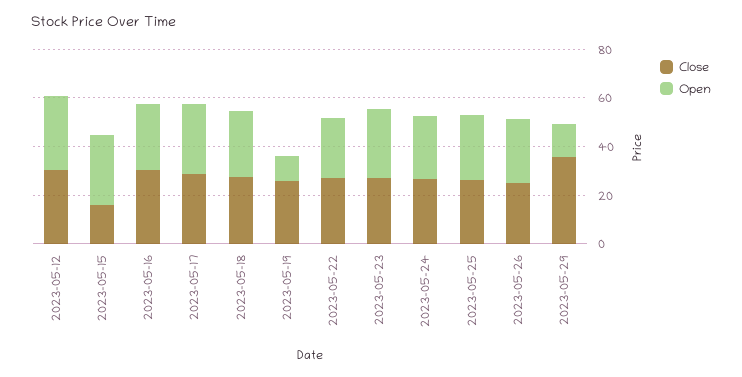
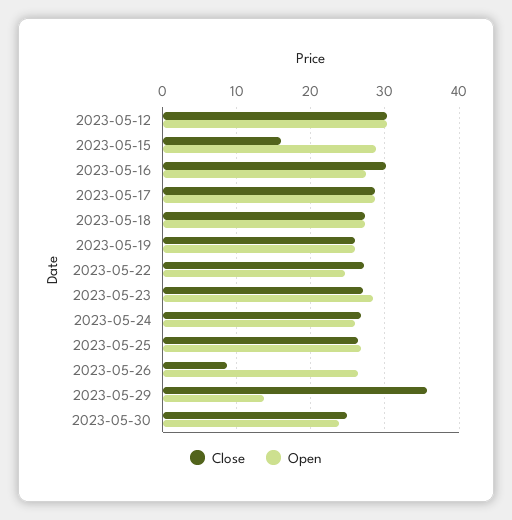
Open, 2023-05-19: 10 -> 26
Close, 2023-05-26: 25 -> 9
Close, 2023-05-30: none -> 25
Open, 2023-05-30: none -> 24

